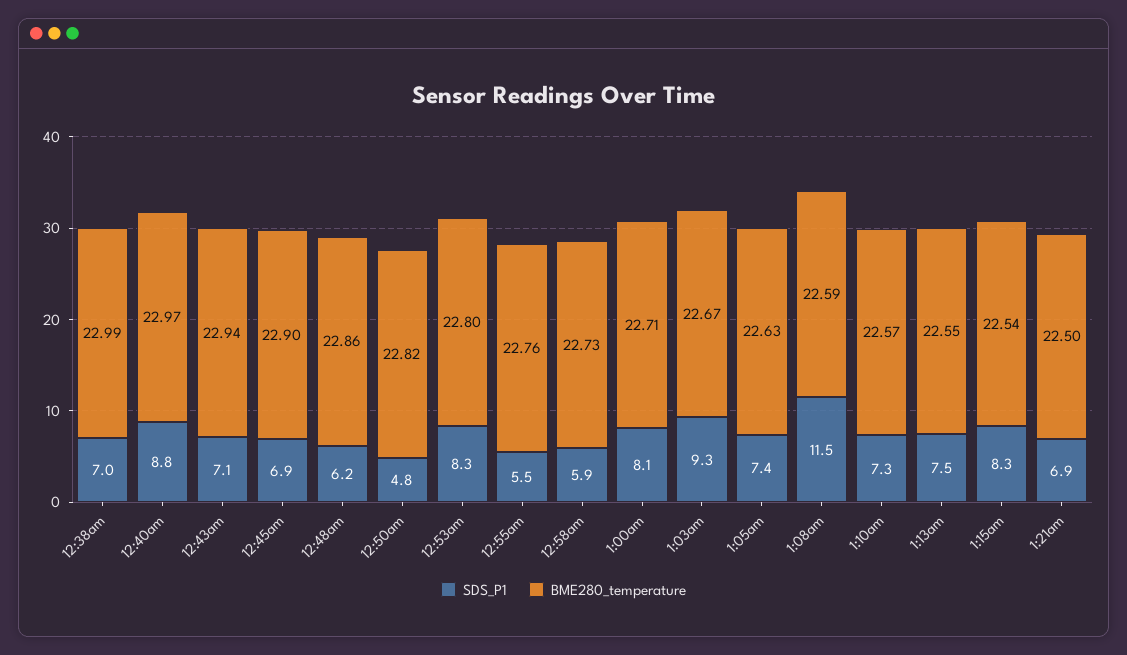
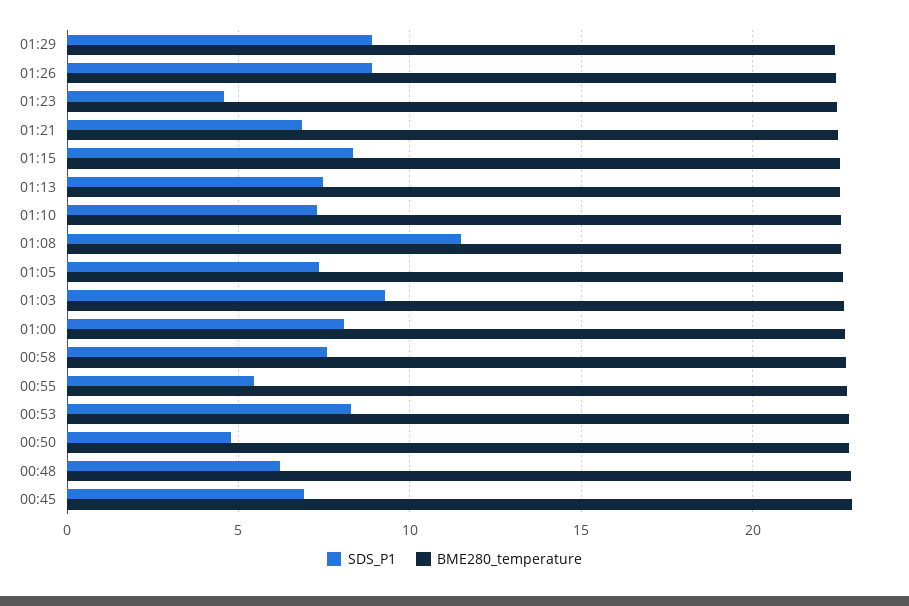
SDS_P1, 12:38am: 7 -> none
BME280_temperature, 12:38am: 22.99 -> none
SDS_P1, 12:40am: 8.8 -> none
BME280_temperature, 12:40am: 22.97 -> none
SDS_P1, 12:43am: 7.1 -> none
BME280_temperature, 12:43am: 22.94 -> none
SDS_P1, 12:58am: 5.9 -> 7.5
SDS_P1, 01:29: none -> 9
BME280_temperature, 01:29: none -> 22.5
SDS_P1, 01:26: none -> 9
BME280_temperature, 01:26: none -> 22.5
SDS_P1, 01:23: none -> 4.5
BME280_temperature, 01:23: none -> 22.5

